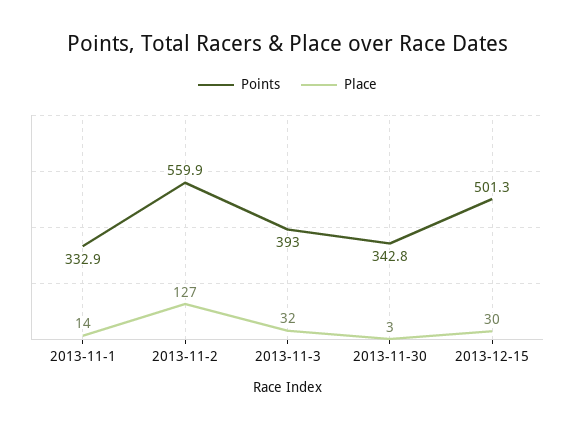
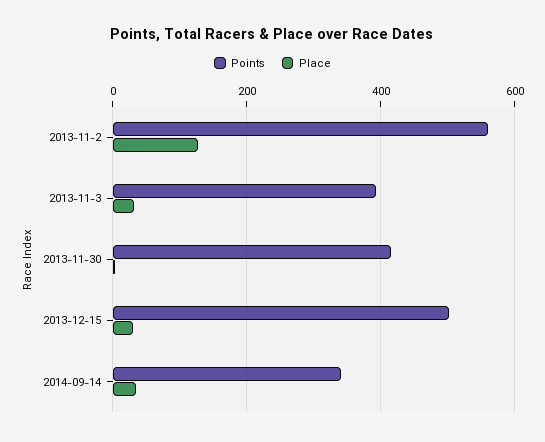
Points, 2013-11-1: 332.9 -> none
Place, 2013-11-1: 14 -> none
Points, 2013-11-30: 342.8 -> 420
Points, 2014-09-14: none -> 340
Place, 2014-09-14: none -> 40

